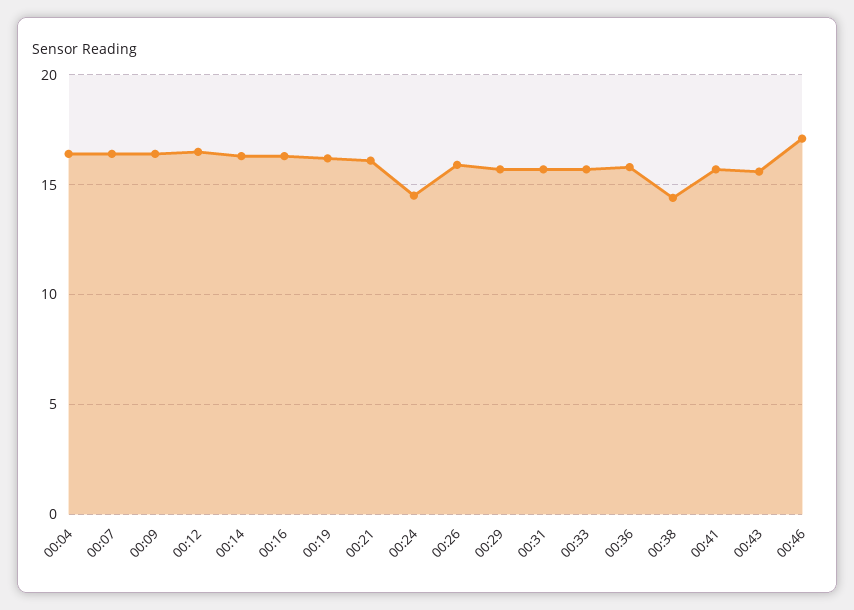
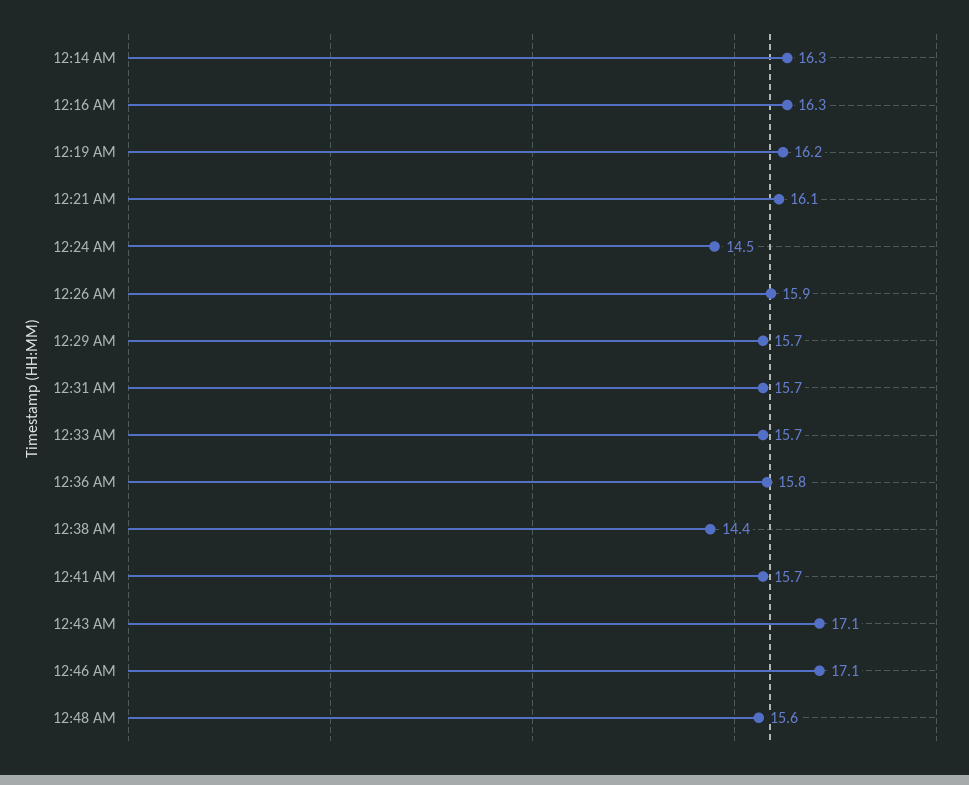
00:04: 16.5 -> none
00:07: 16.5 -> none
00:09: 16.5 -> none
00:12: 16.5 -> none
00:43: 15.5 -> 17.1
12:48 AM: none -> 15.6

